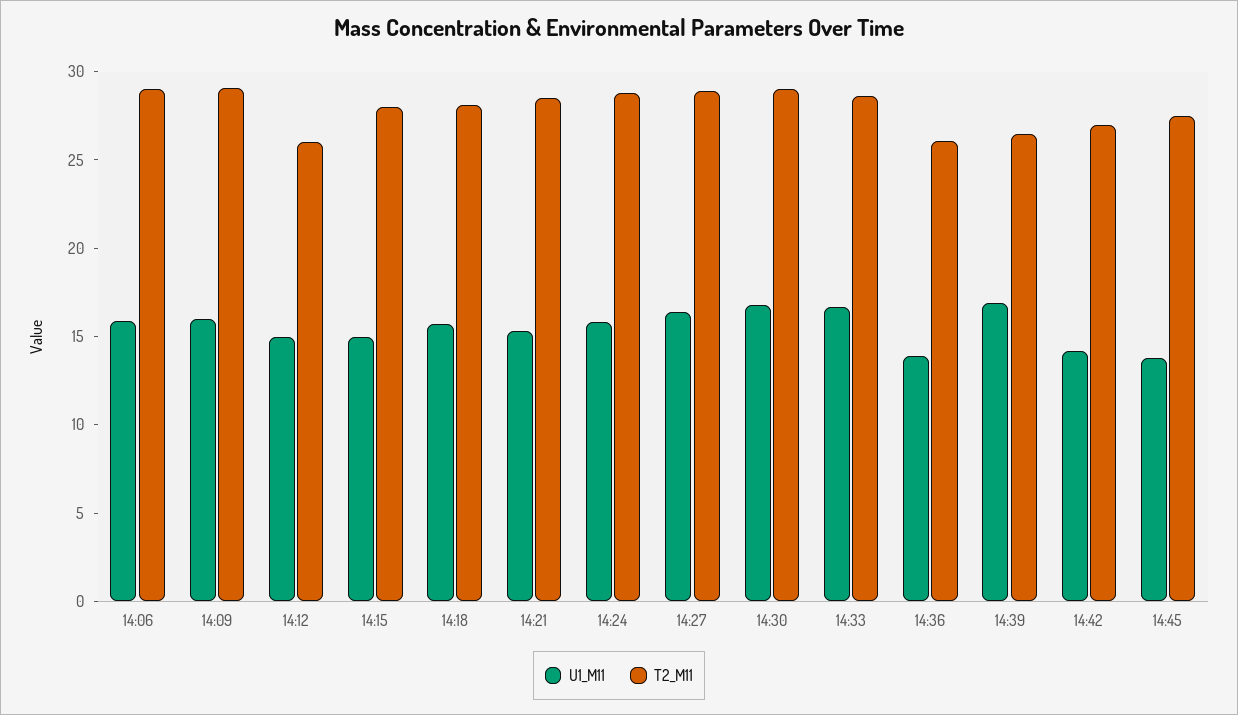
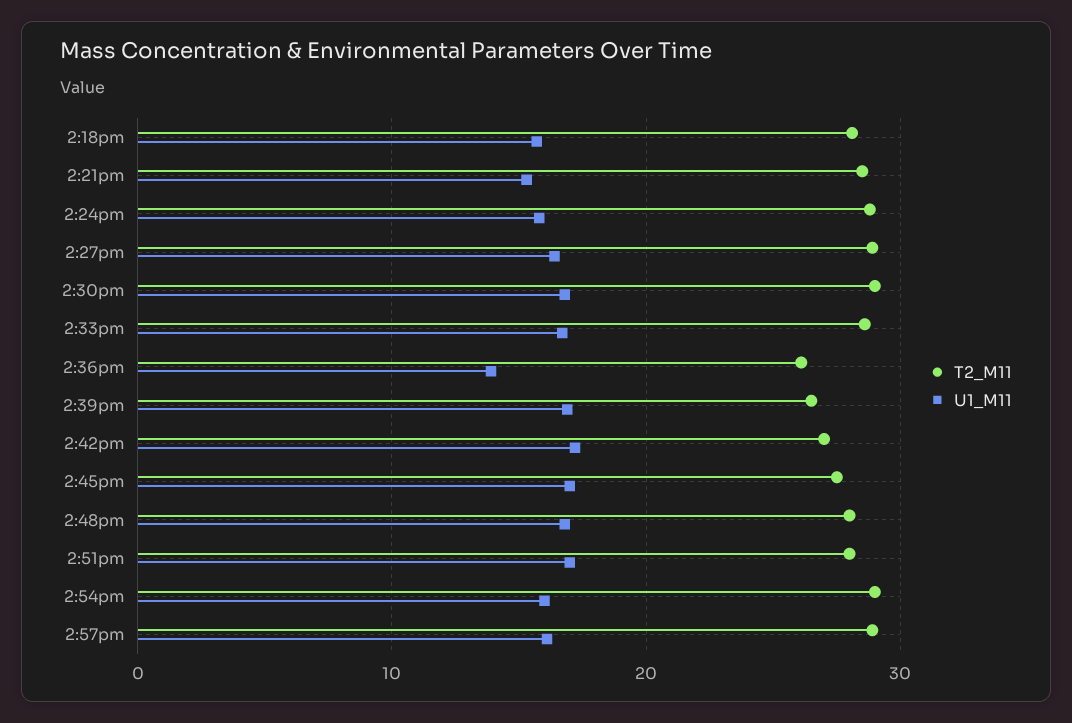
U1_M11, 14:06: 16 -> none
T2_M11, 14:06: 29 -> none
U1_M11, 14:09: 16 -> none
T2_M11, 14:09: 29 -> none
U1_M11, 14:12: 15 -> none
T2_M11, 14:12: 26 -> none
U1_M11, 14:15: 15 -> none
T2_M11, 14:15: 28 -> none
U1_M11, 14:42: 14 -> 17
U1_M11, 14:45: 14 -> 17
T2_M11, 2:48pm: none -> 28
U1_M11, 2:48pm: none -> 17
T2_M11, 2:51pm: none -> 28
U1_M11, 2:51pm: none -> 17
T2_M11, 2:54pm: none -> 29
U1_M11, 2:54pm: none -> 16
T2_M11, 2:57pm: none -> 29
U1_M11, 2:57pm: none -> 16

